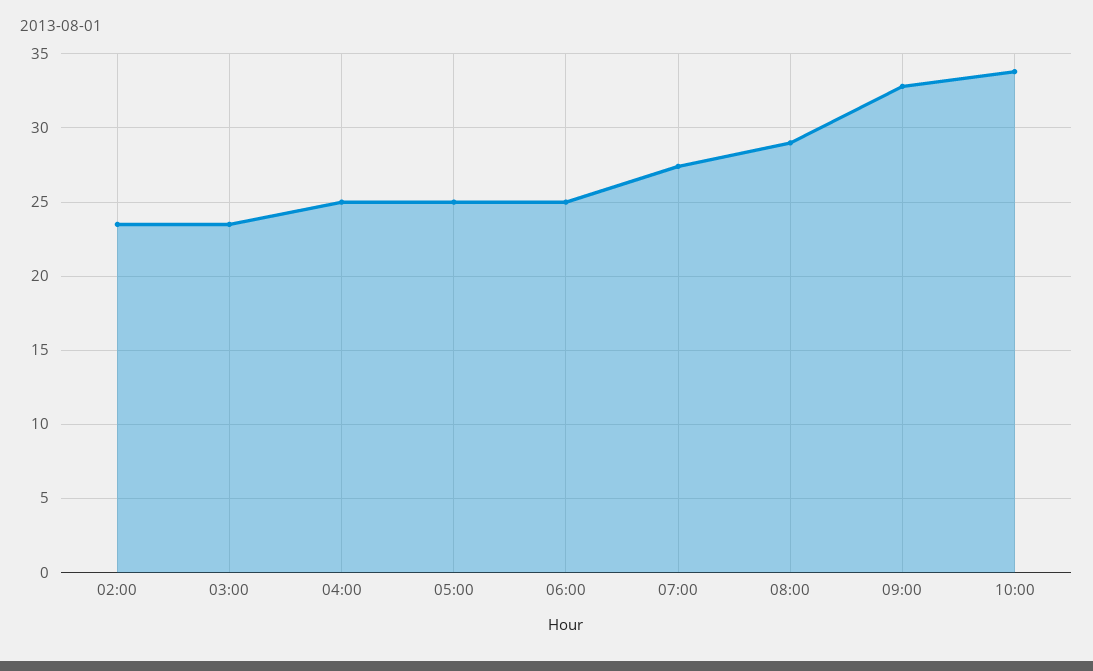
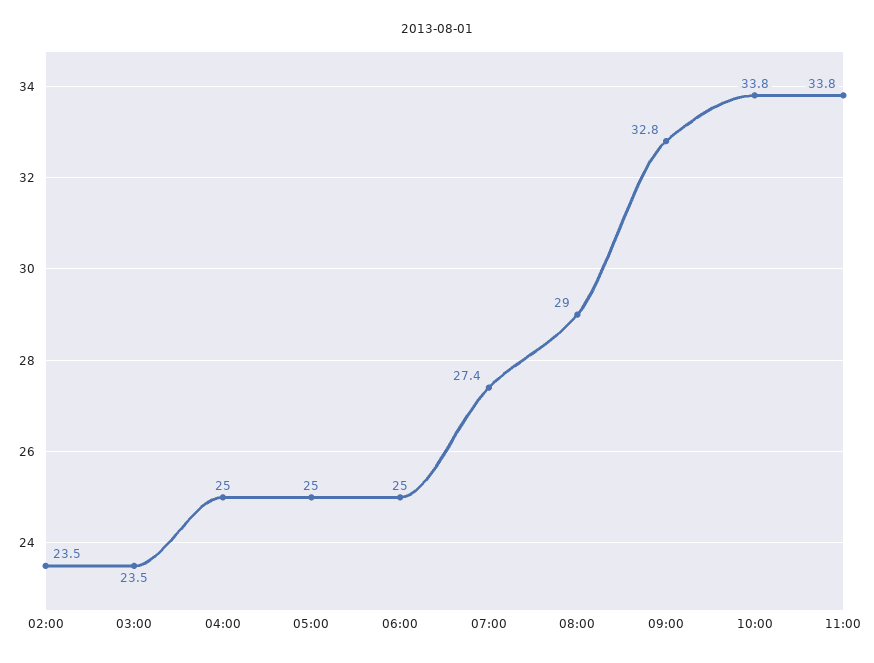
11:00: none -> 33.8

